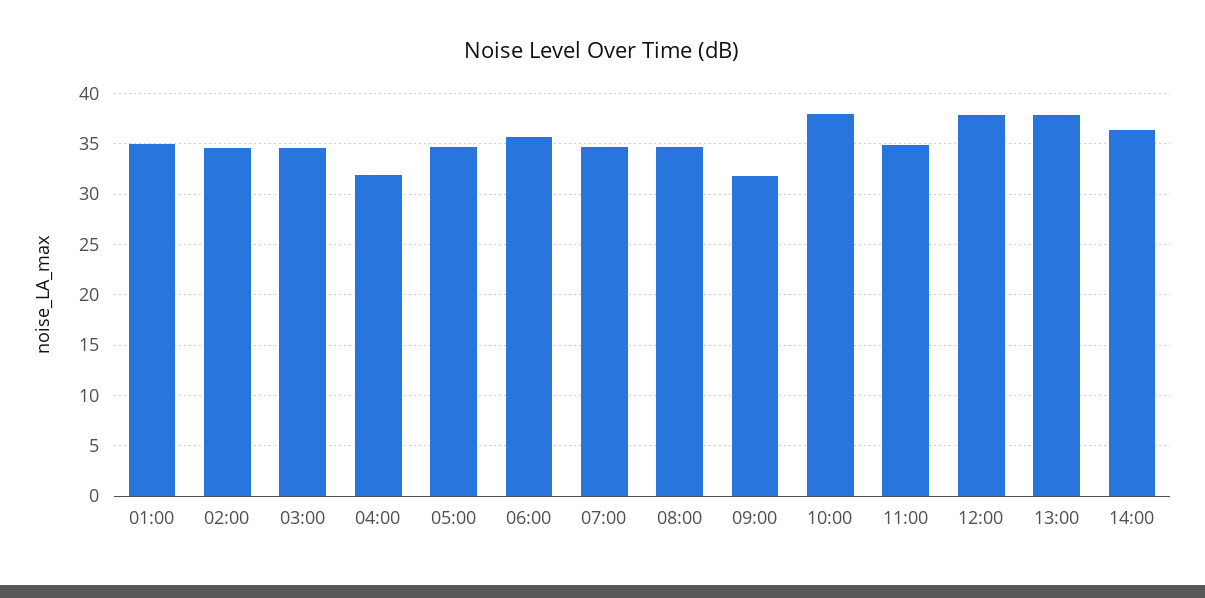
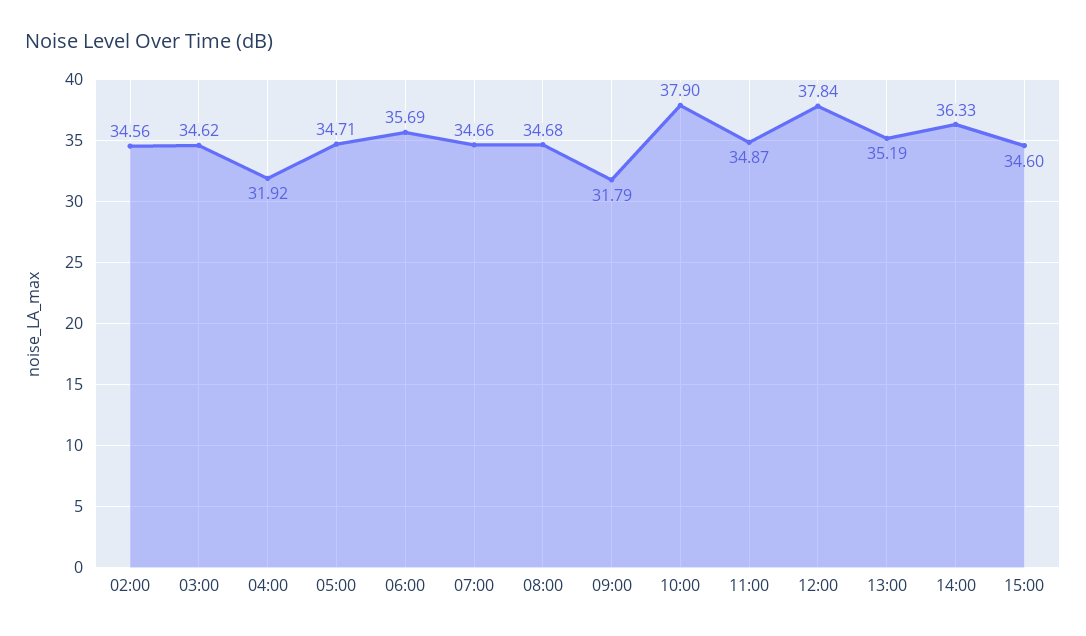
01:00: 35 -> none
13:00: 38 -> 35.19
15:00: none -> 34.6

